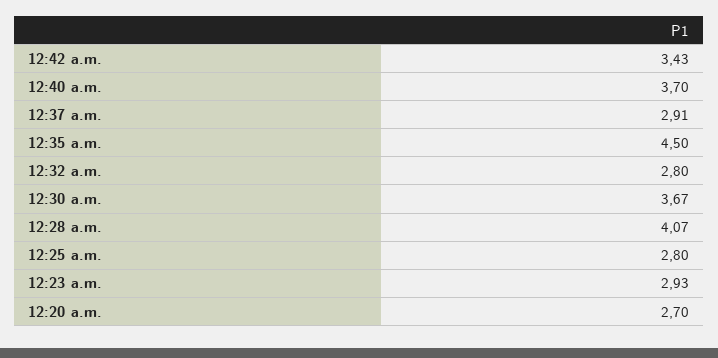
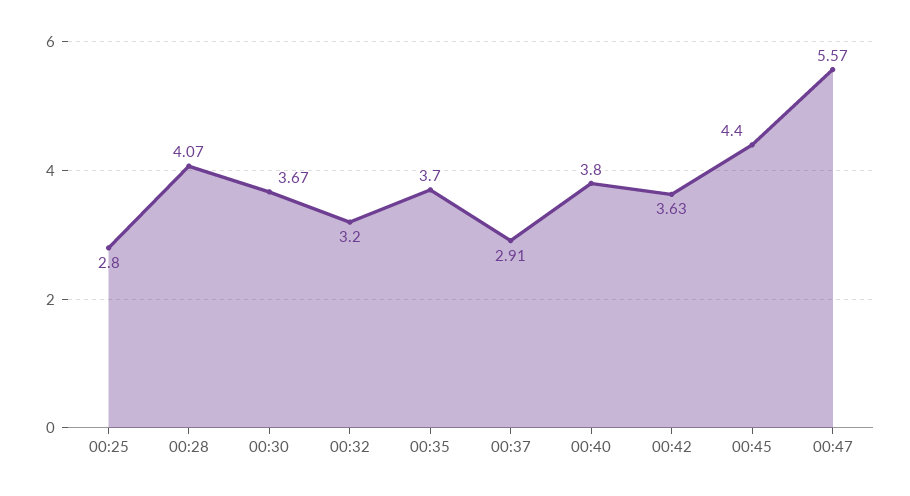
12:42 a.m.: 3.43 -> 3.63
12:40 a.m.: 3.7 -> 3.8
12:35 a.m.: 4.5 -> 3.7
12:32 a.m.: 2.8 -> 3.2
12:23 a.m.: 2.93 -> none
12:20 a.m.: 2.7 -> none
00:45: none -> 4.4
00:47: none -> 5.57

